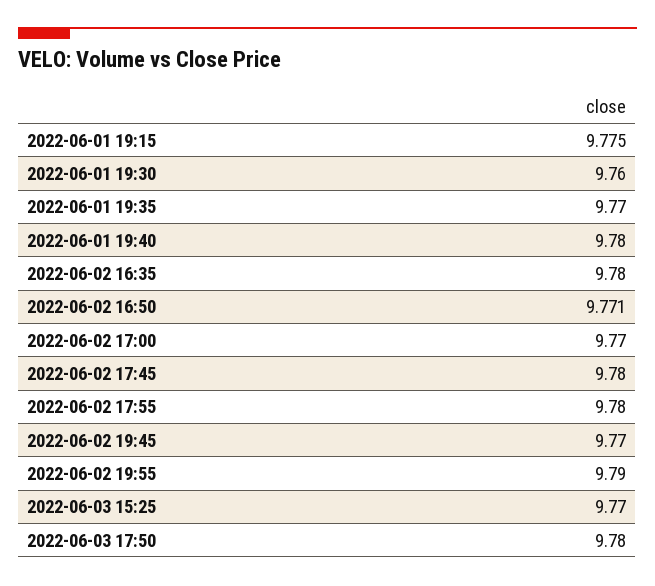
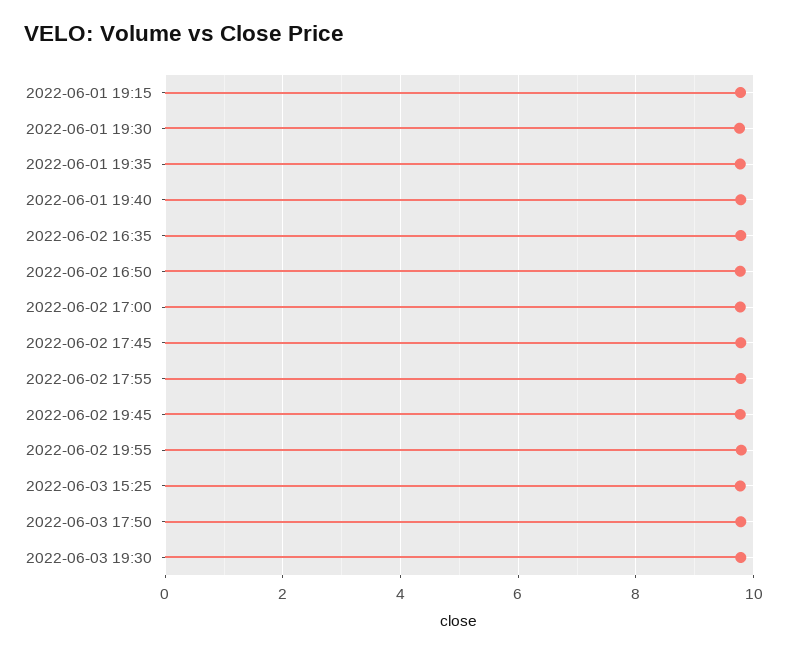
2022-06-03 19:30: none -> 9.8

